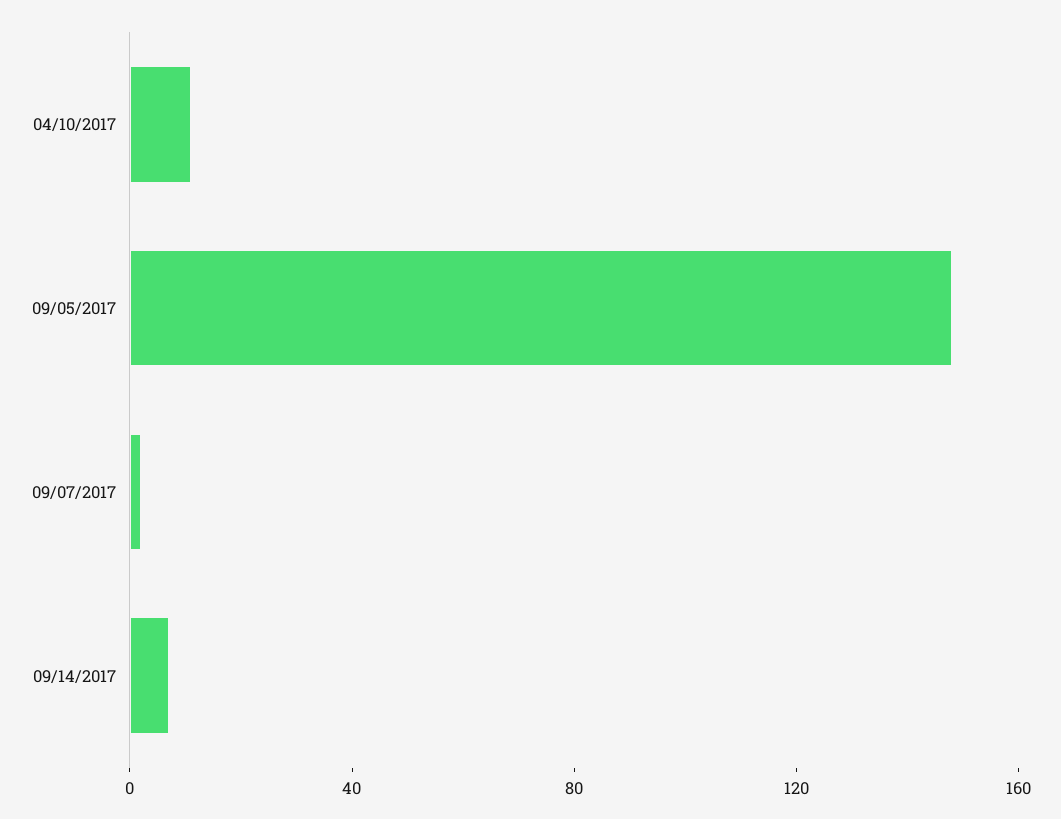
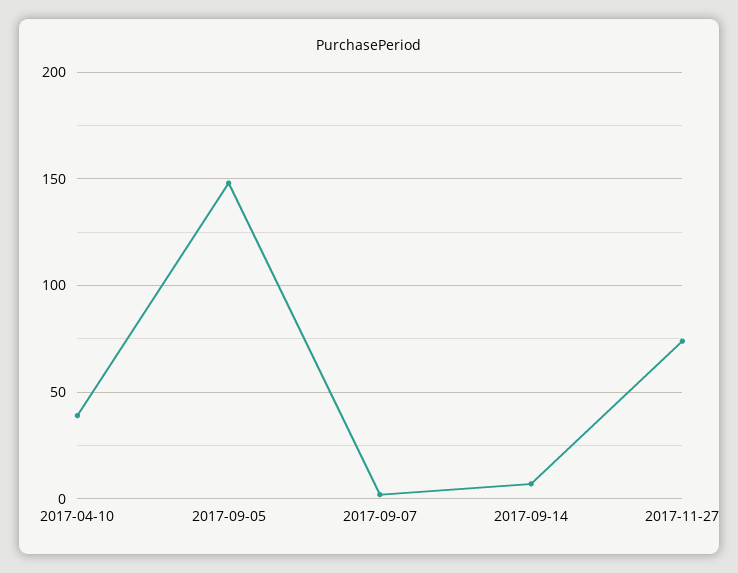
04/10/2017: 10 -> 40
2017-11-27: none -> 75

